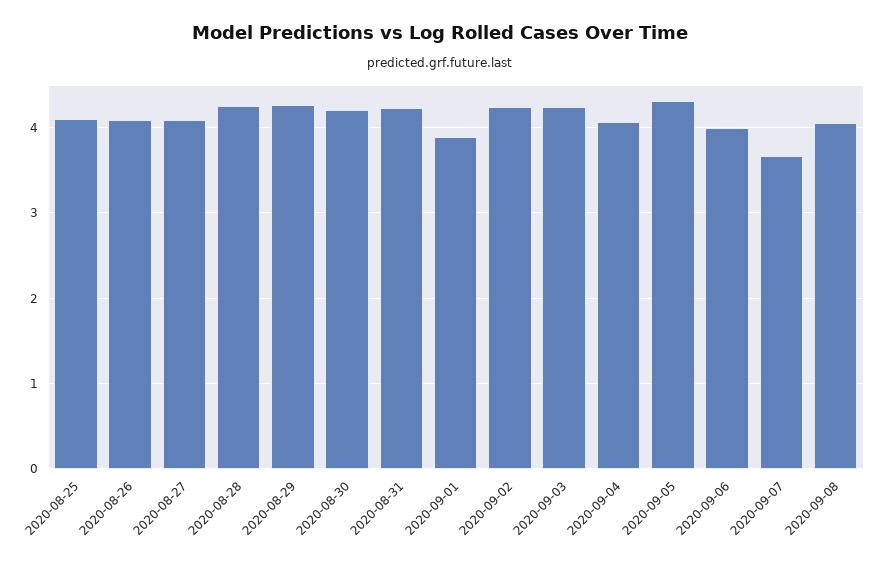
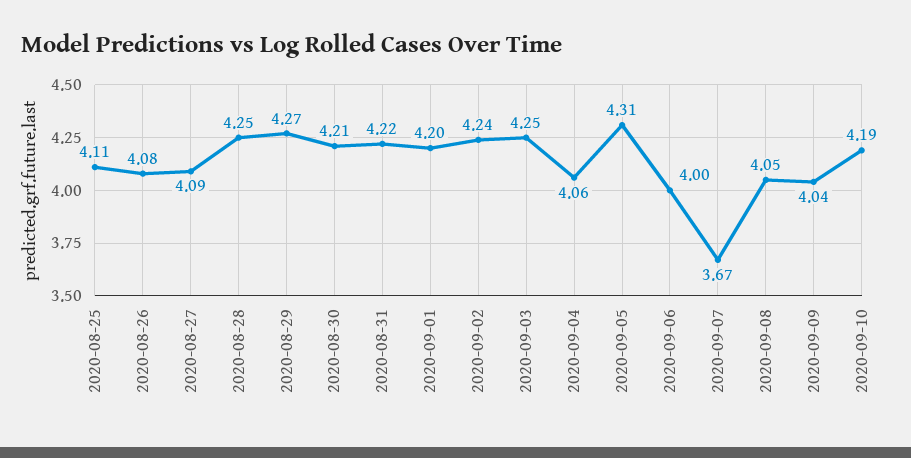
2020-09-01: 3.9 -> 4.2
2020-09-09: none -> 4.04
2020-09-10: none -> 4.19

